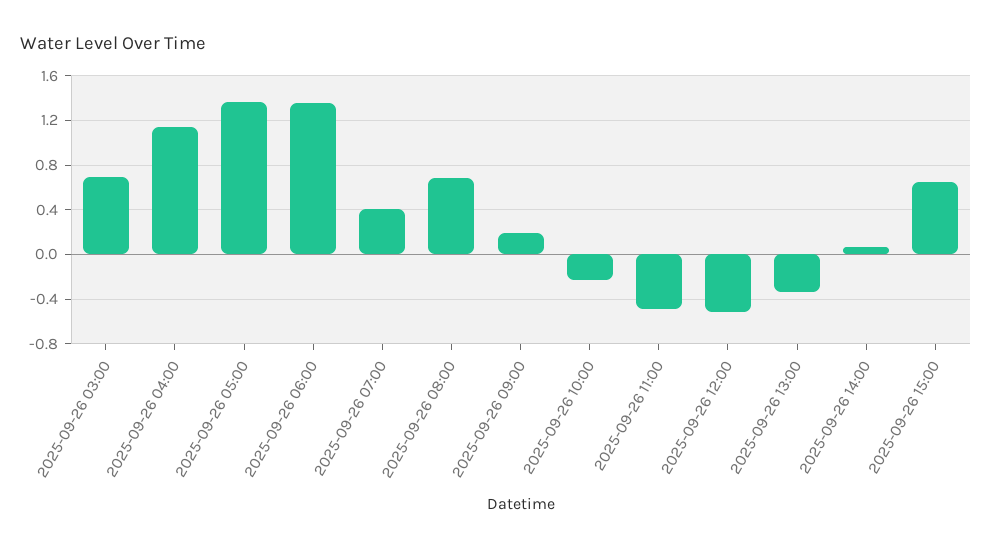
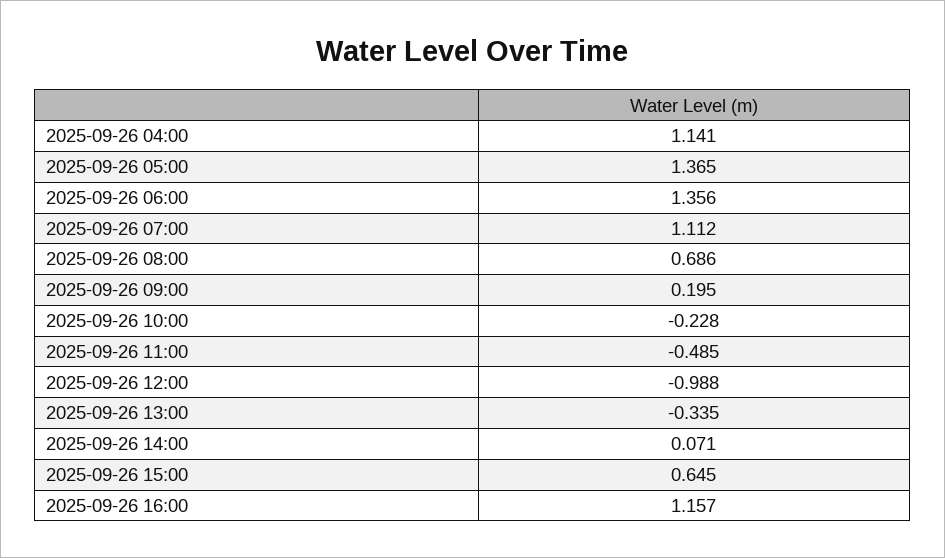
2025-09-26 03:00: 0.7 -> none
2025-09-26 07:00: 0.4 -> 1.112
2025-09-26 12:00: -0.5 -> -0.988
2025-09-26 16:00: none -> 1.157

